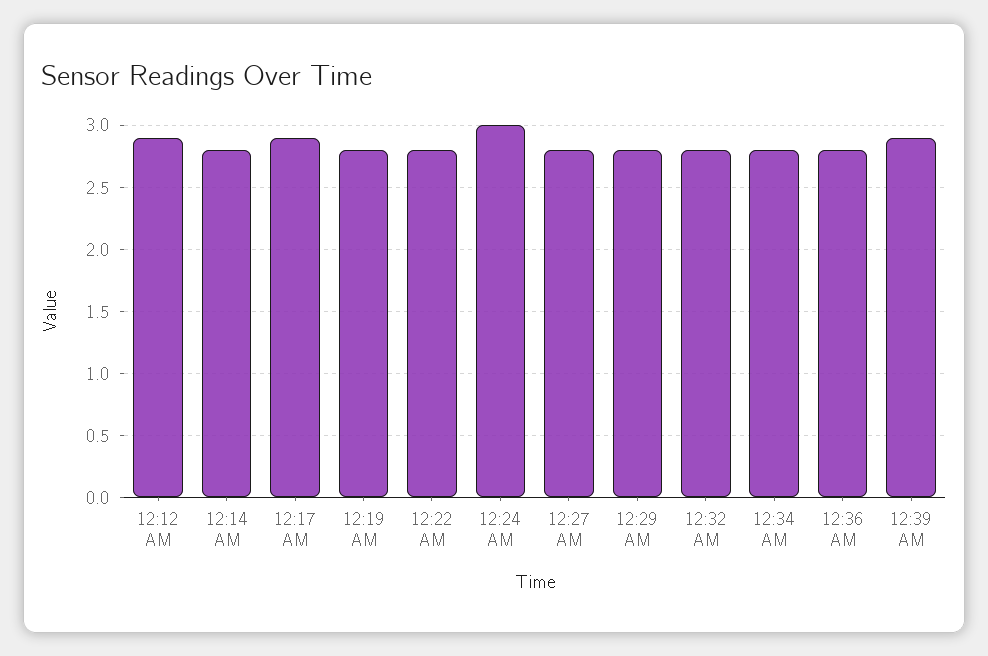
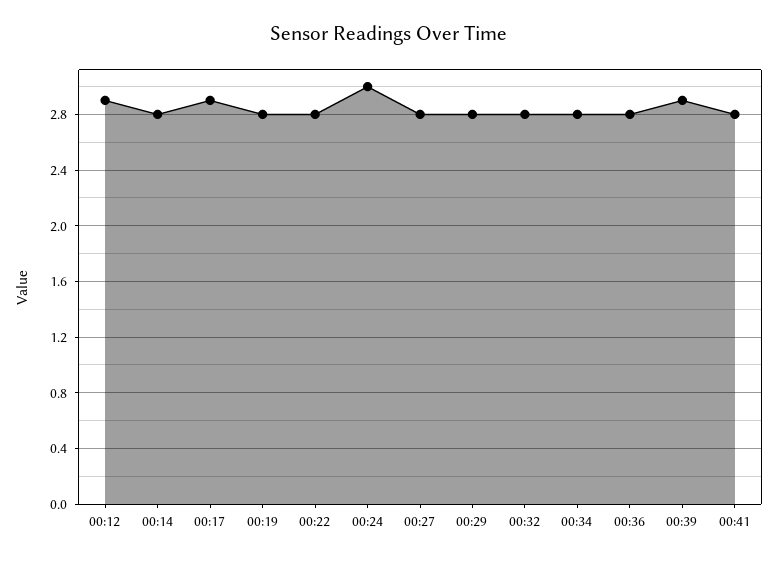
00:41: none -> 2.8

